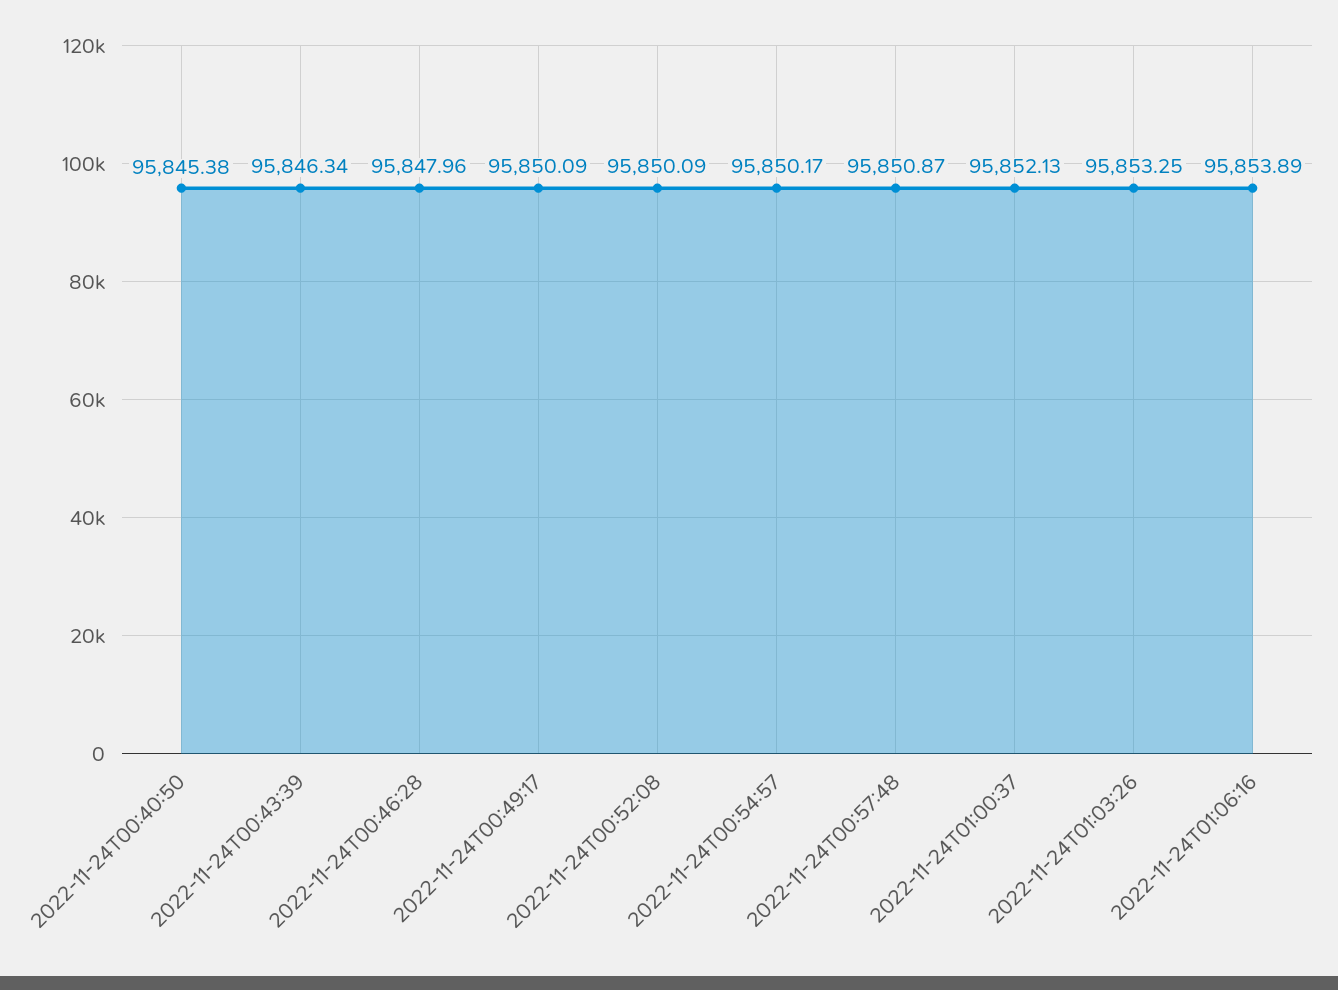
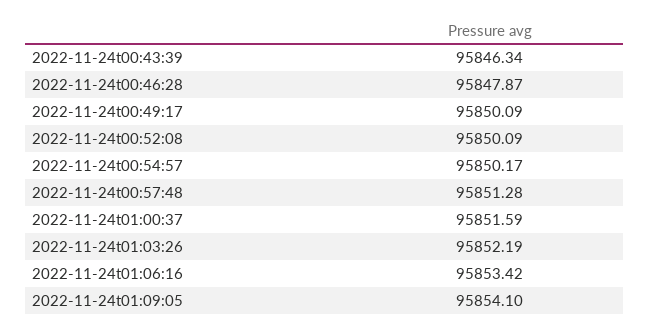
2022-11-24T00:40:50: 95845.38 -> none
2022-11-24T00:46:28: 95847.96 -> 95847.87
2022-11-24T00:57:48: 95850.87 -> 95851.28
2022-11-24T01:00:37: 95852.13 -> 95851.59
2022-11-24T01:03:26: 95853.25 -> 95852.19
2022-11-24T01:06:16: 95853.89 -> 95853.42
2022-11-24t01:09:05: none -> 95854.1

